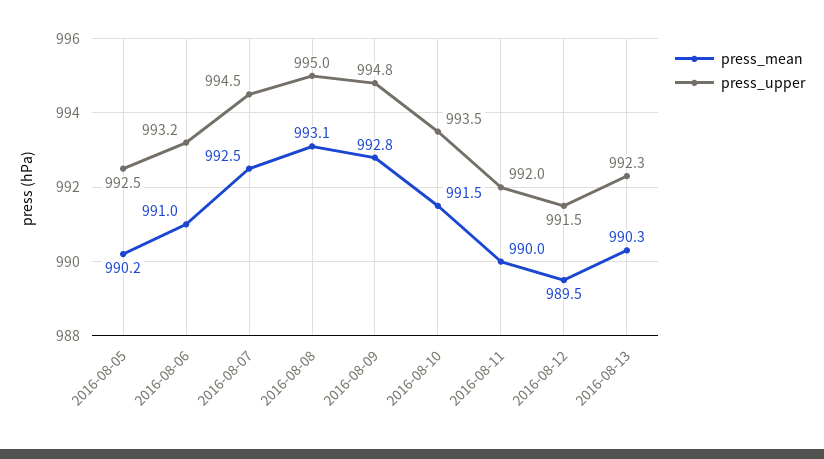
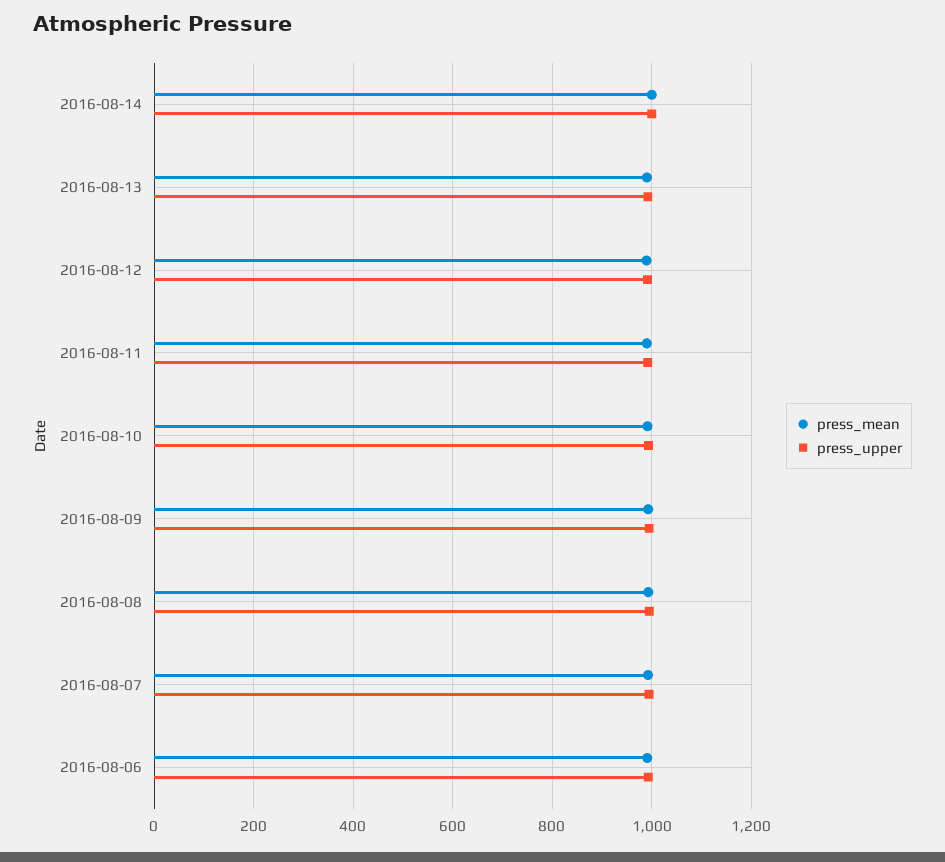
press_mean, 2016-08-05: 990.2 -> none
press_upper, 2016-08-05: 992.5 -> none
press_mean, 2016-08-14: none -> 1000
press_upper, 2016-08-14: none -> 1000

